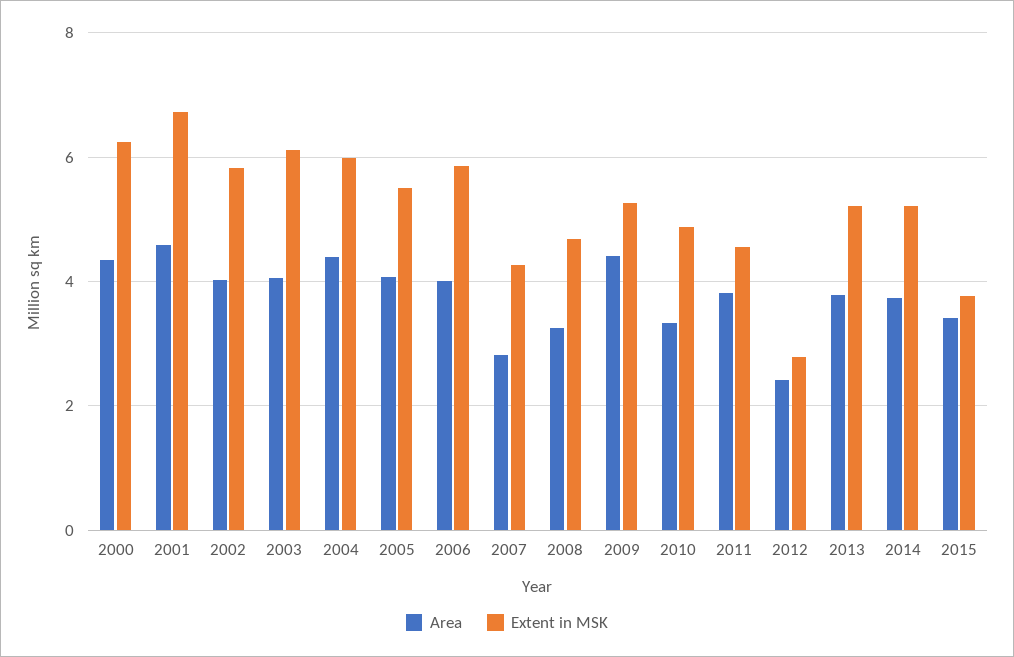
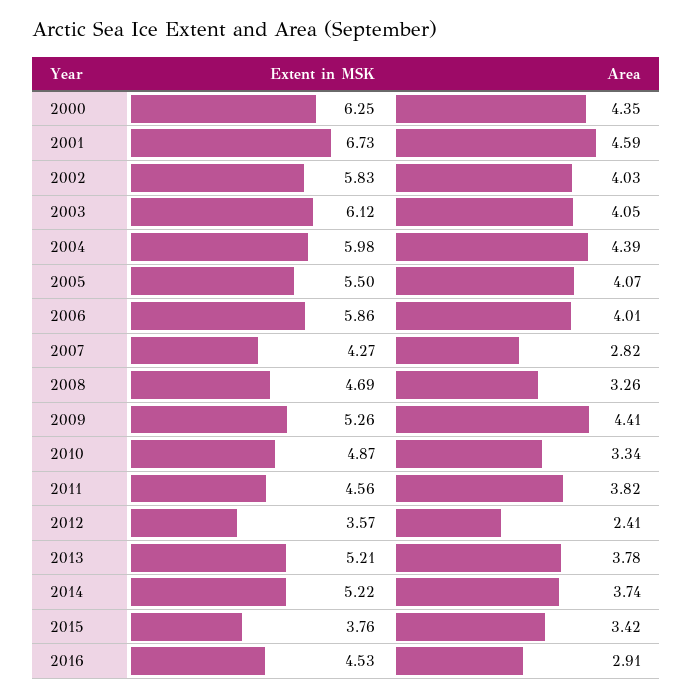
Extent in MSK, 2012: 2.8 -> 3.57
Extent in MSK, 2016: none -> 4.53
Area, 2016: none -> 2.91

